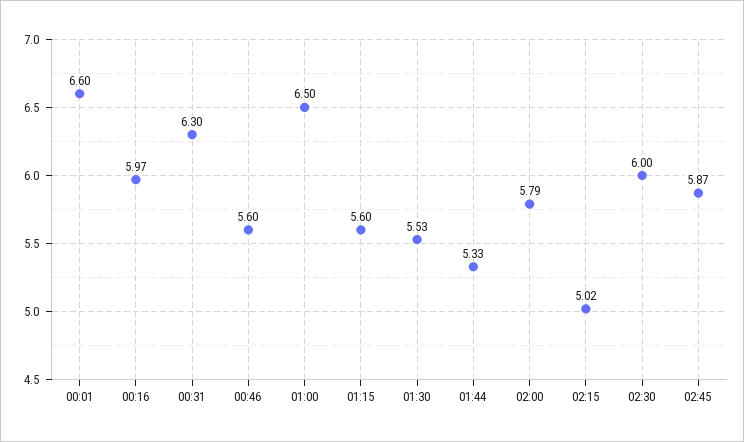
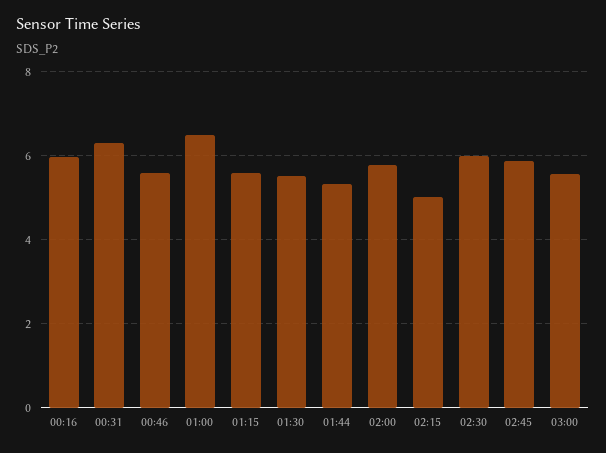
00:01: 6.6 -> none
03:00: none -> 5.6

